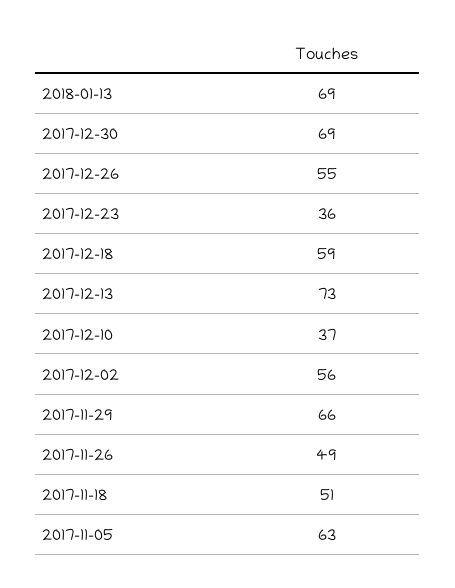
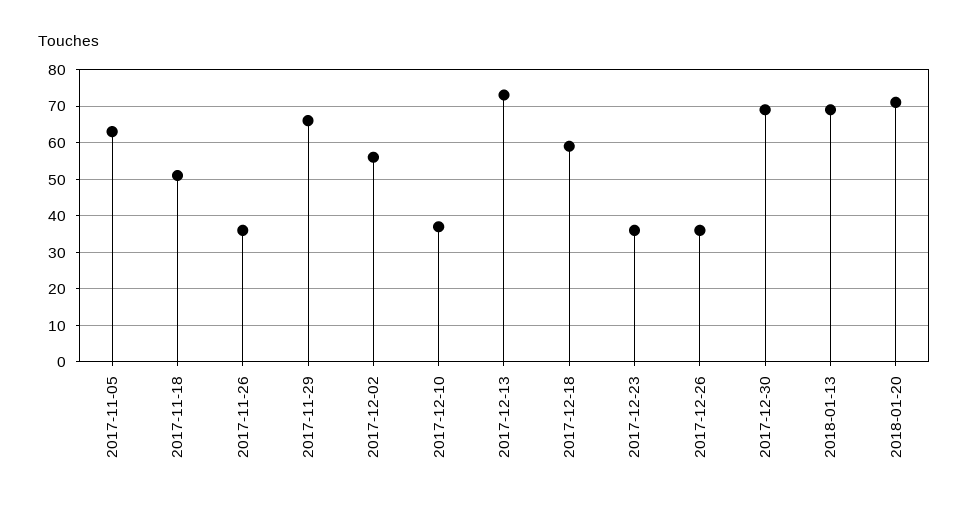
2017-12-26: 55 -> 35
2017-11-26: 49 -> 35
2018-01-20: none -> 70

